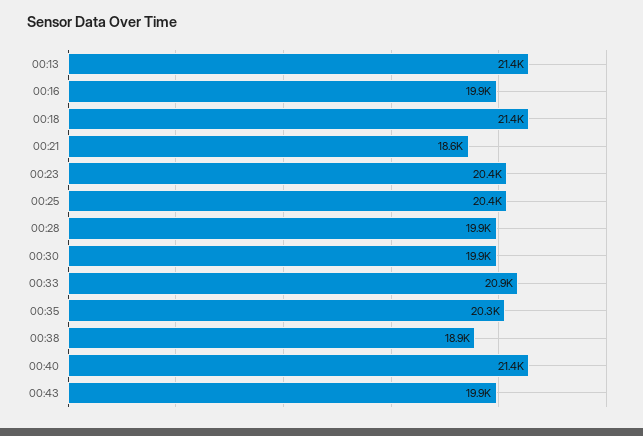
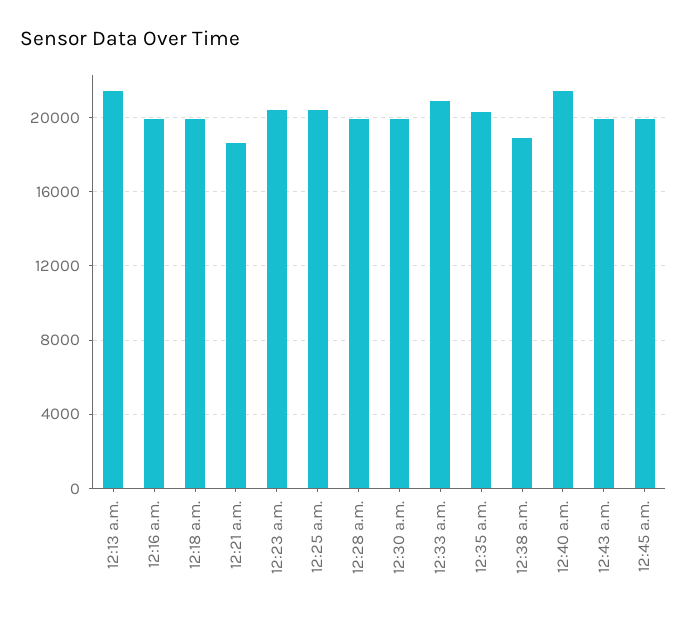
00:18: 21400 -> 20000
12:45 a.m.: none -> 20000

